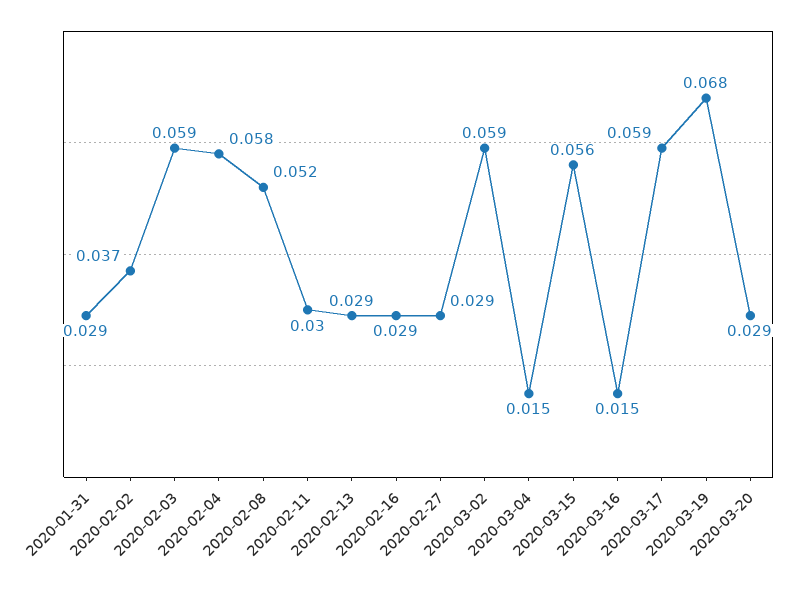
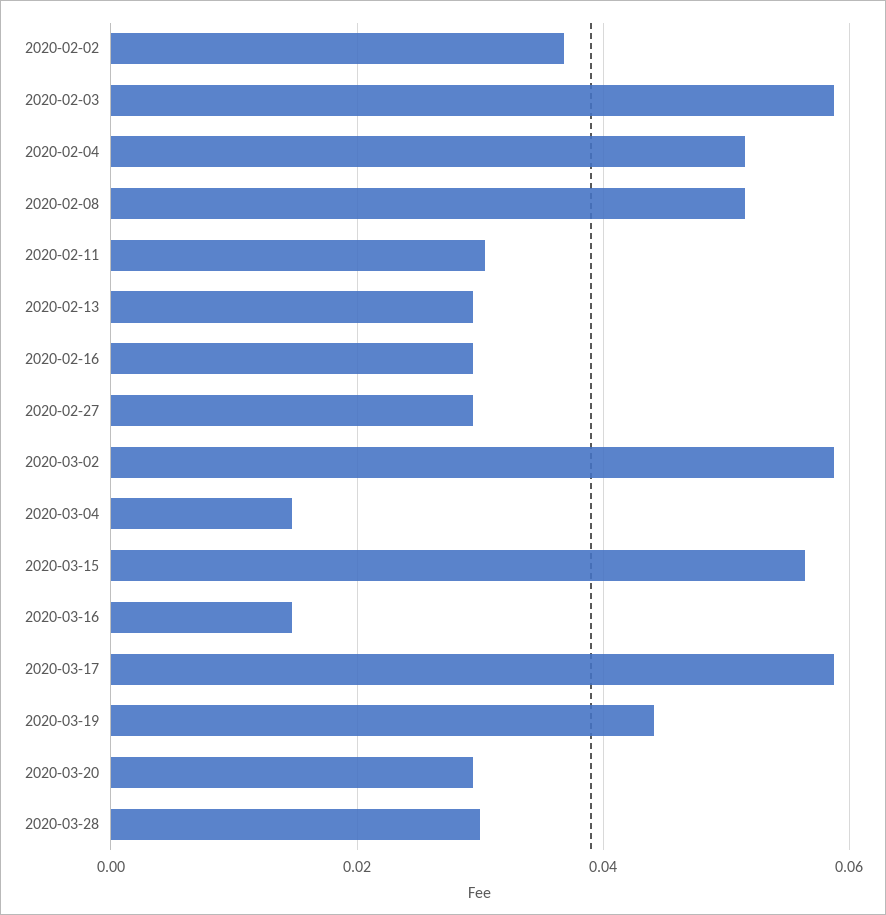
2020-01-31: 0.029 -> none
2020-02-04: 0.058 -> 0.052
2020-03-19: 0.068 -> 0.044
2020-03-28: none -> 0.03

